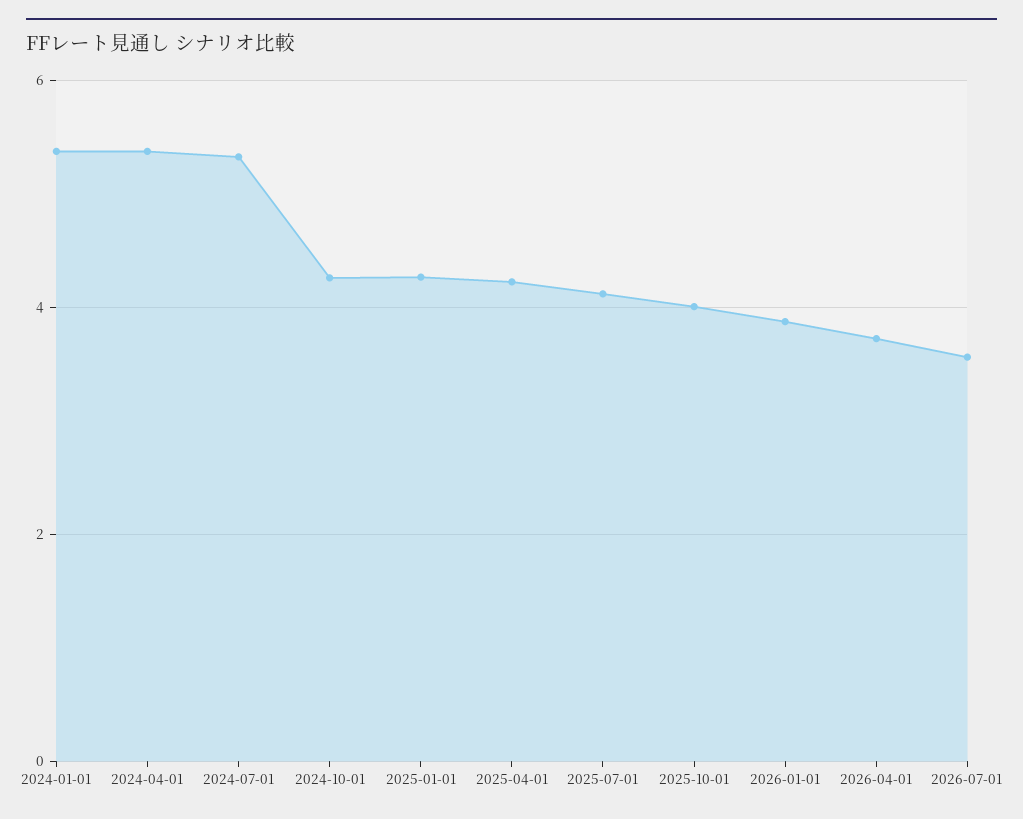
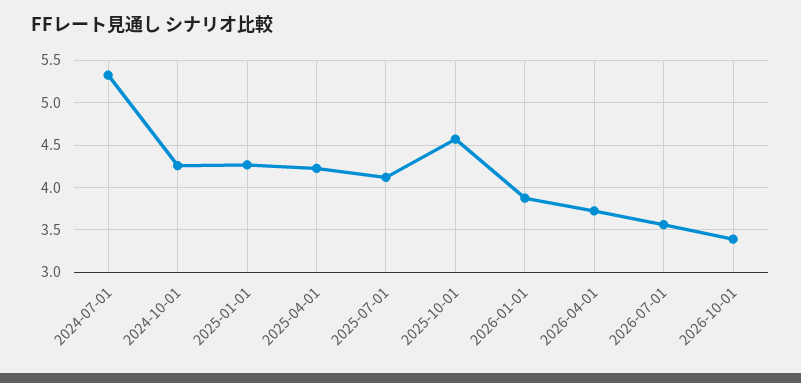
2024-01-01: 5.4 -> none
2024-04-01: 5.4 -> none
2025-10-01: 4 -> 4.6
2026-10-01: none -> 3.4

